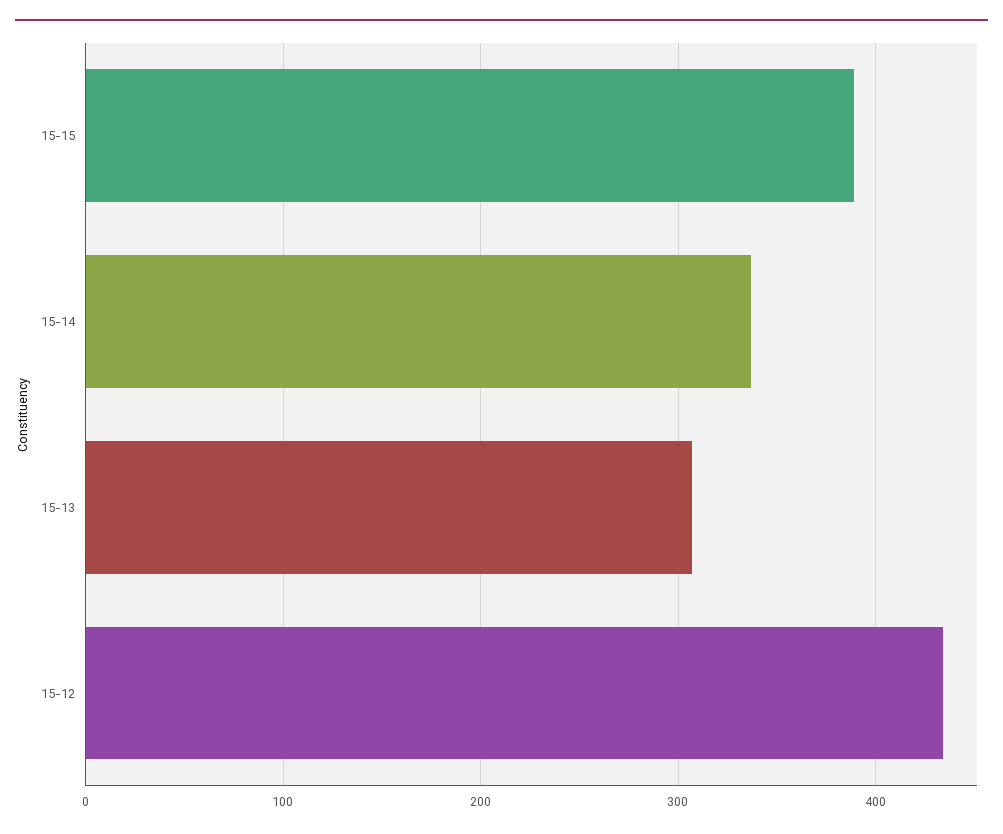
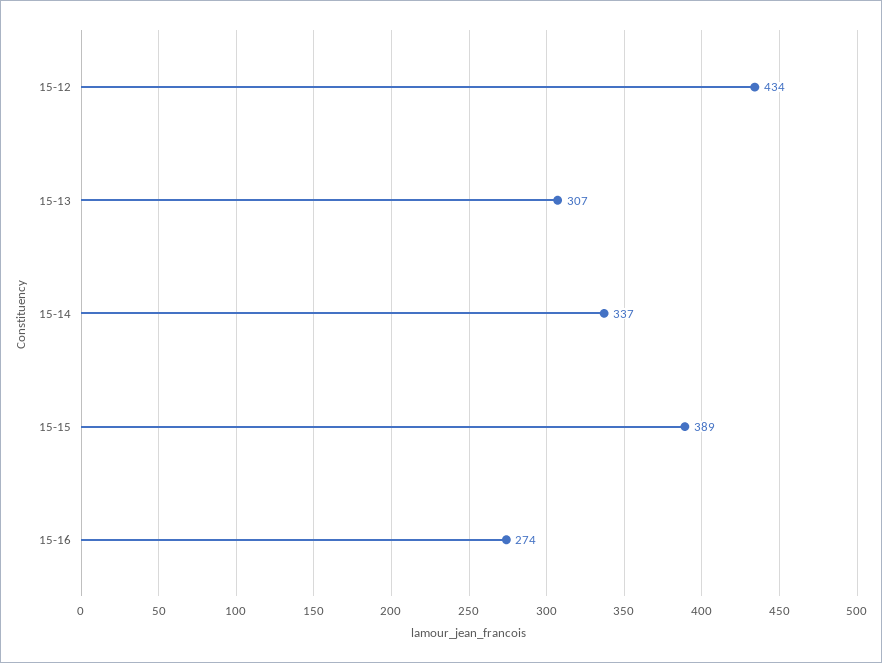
15-16: none -> 274

